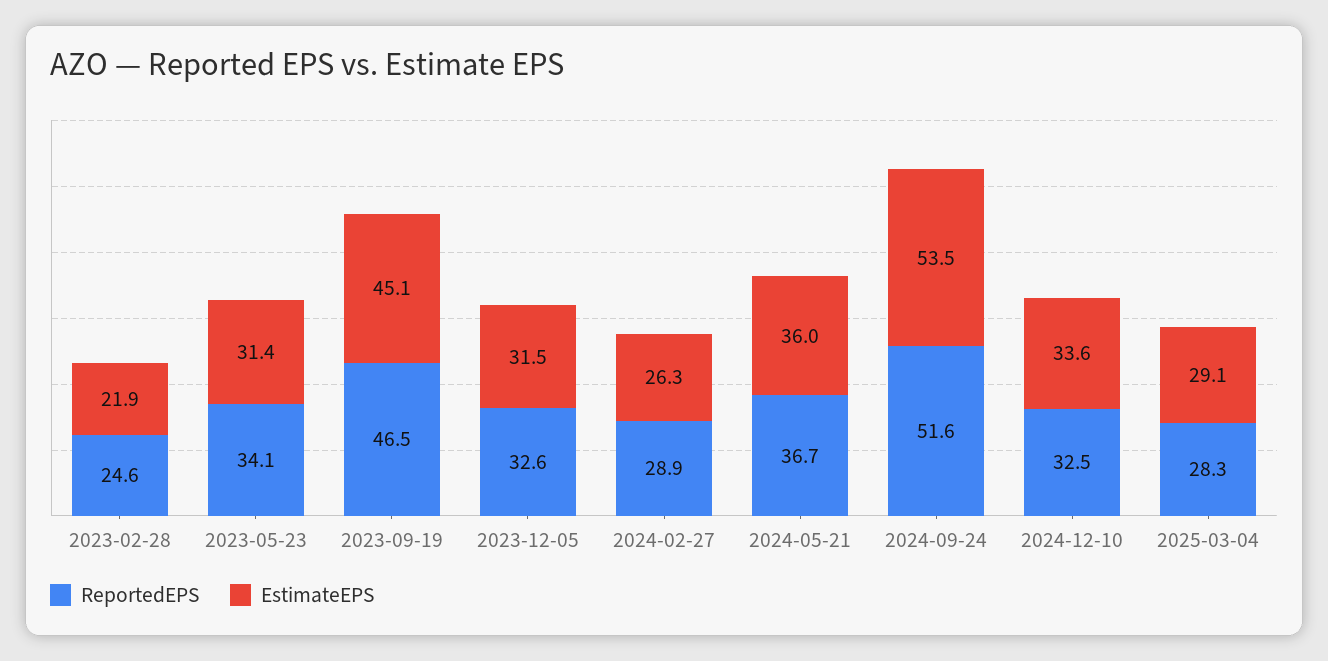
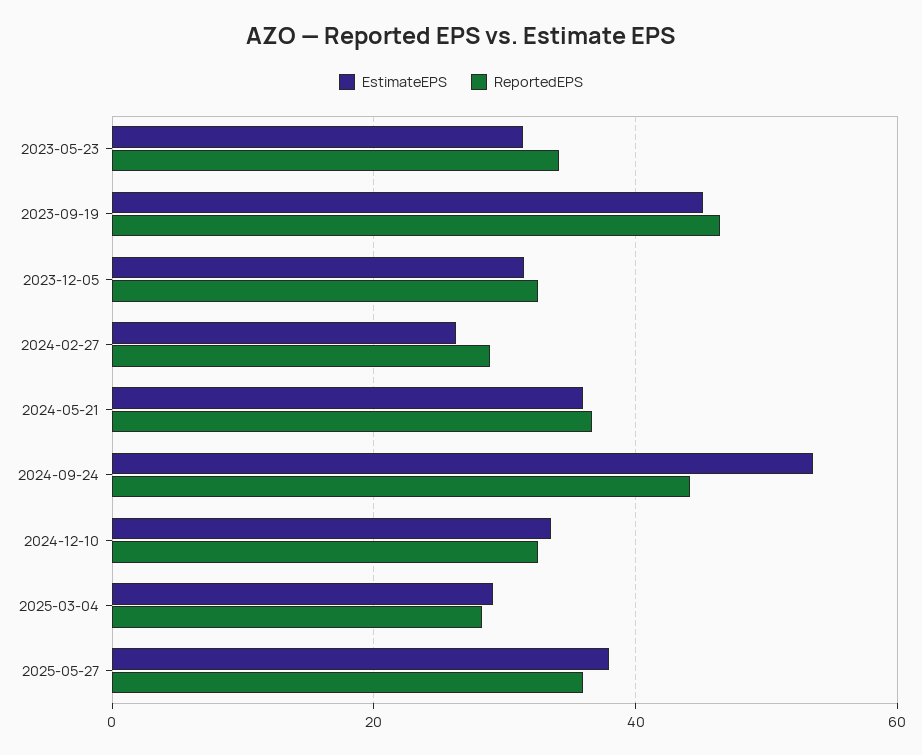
ReportedEPS, 2023-02-28: 24.6 -> none
EstimateEPS, 2023-02-28: 21.9 -> none
ReportedEPS, 2024-09-24: 51.6 -> 44
EstimateEPS, 2025-05-27: none -> 38
ReportedEPS, 2025-05-27: none -> 36

